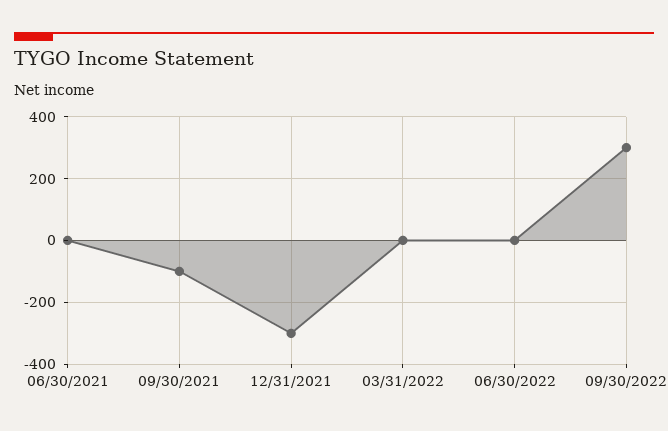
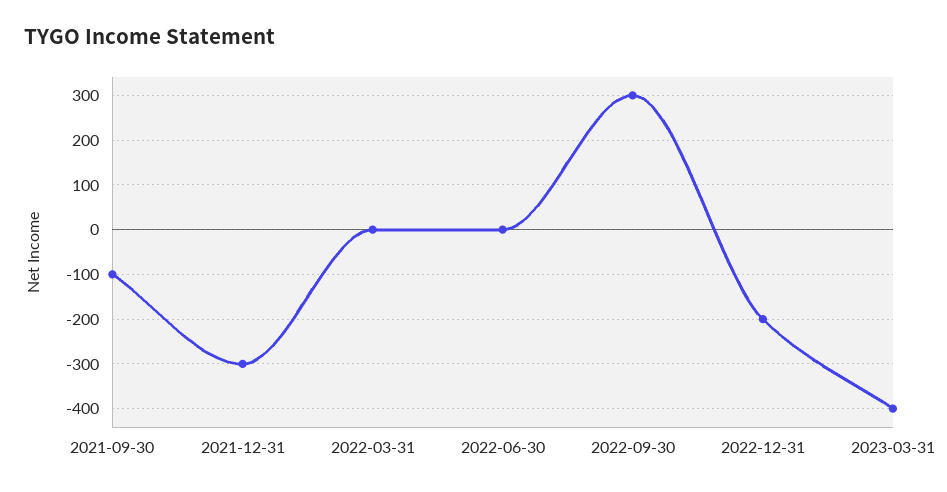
06/30/2021: 0 -> none
2022-12-31: none -> -200
2023-03-31: none -> -400

